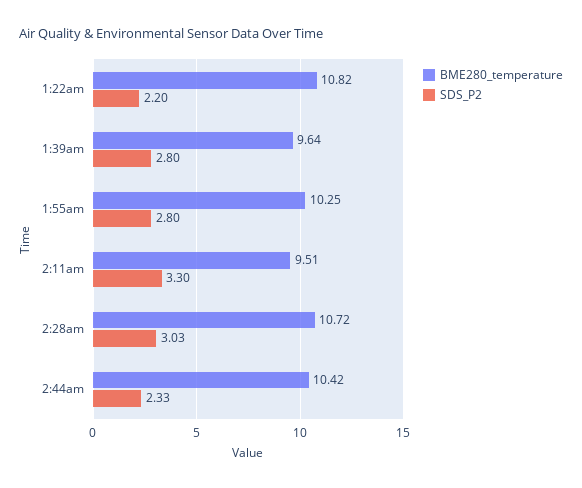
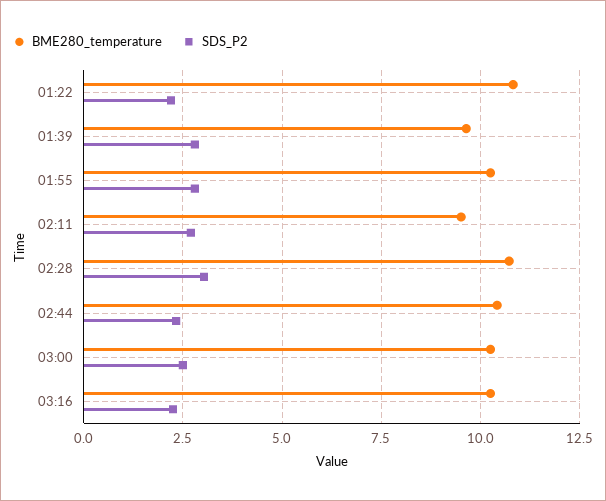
SDS_P2, 2:11am: 3.3 -> 2.75
BME280_temperature, 03:00: none -> 10.25
SDS_P2, 03:00: none -> 2.5
BME280_temperature, 03:16: none -> 10.25
SDS_P2, 03:16: none -> 2.25

